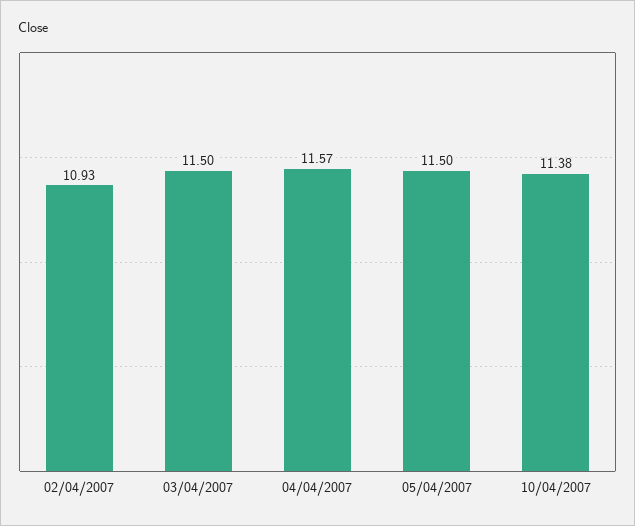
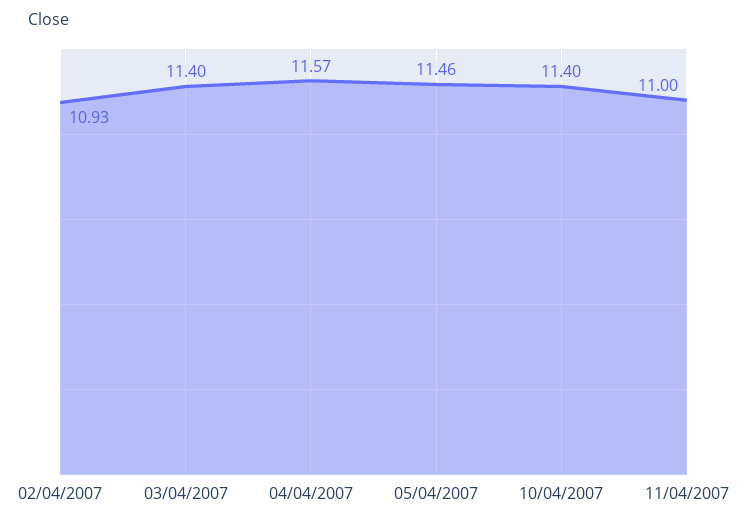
03/04/2007: 11.5 -> 11.4
05/04/2007: 11.5 -> 11.46
10/04/2007: 11.38 -> 11.4
11/04/2007: none -> 11

